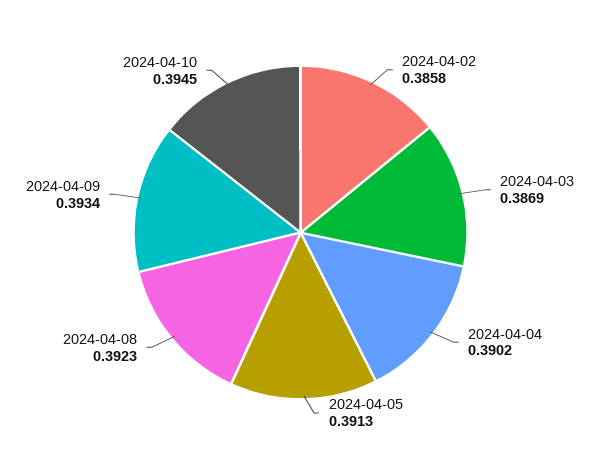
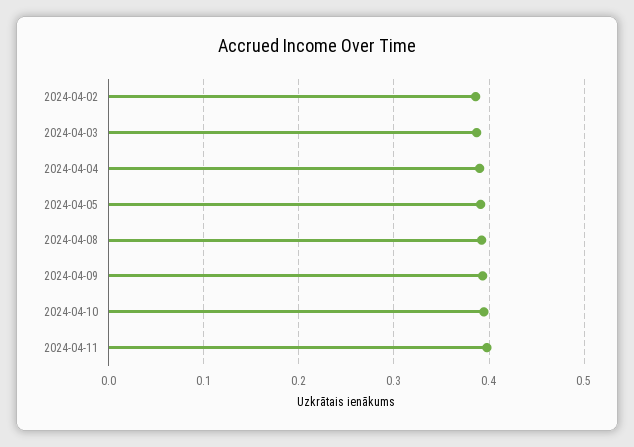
2024-04-11: none -> 0.4

